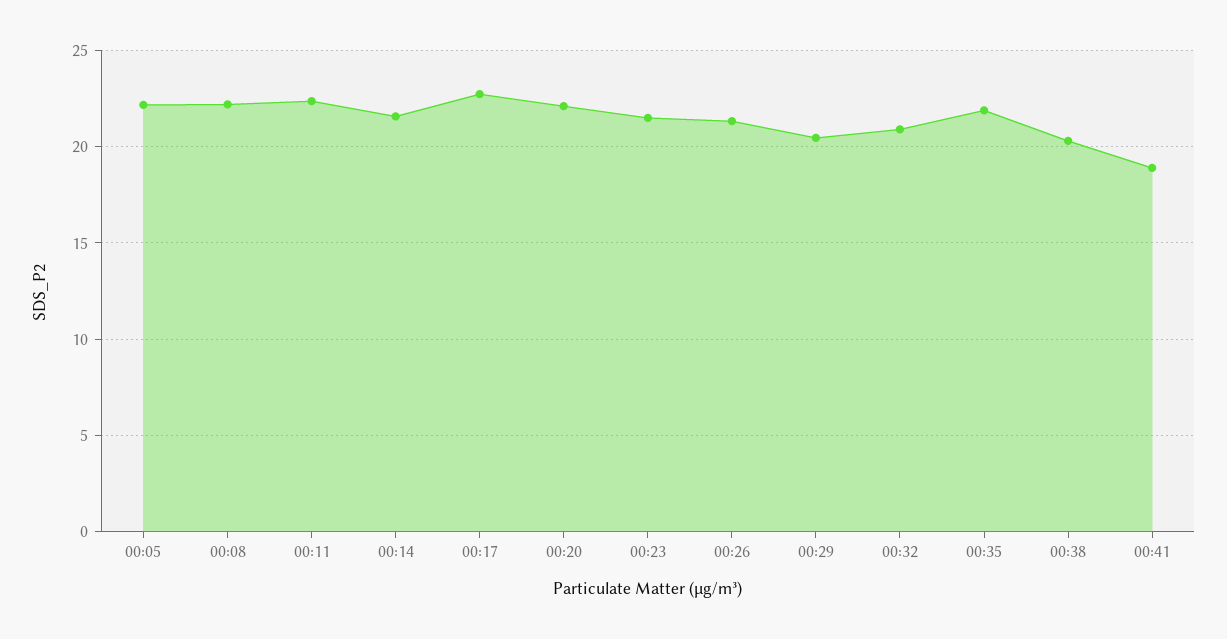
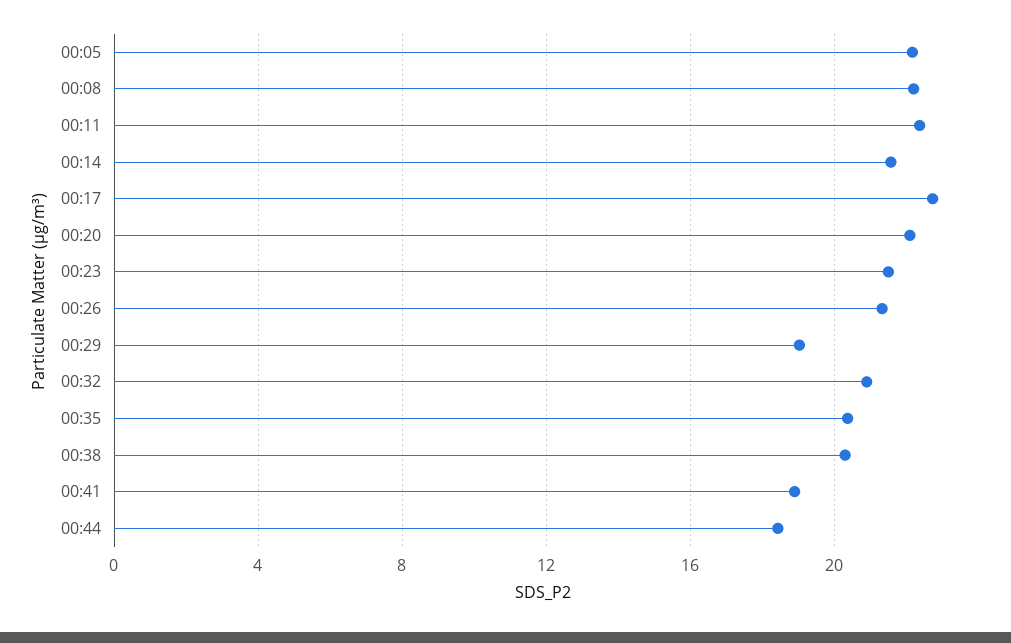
00:29: 20.5 -> 19
00:35: 22 -> 20.5
00:44: none -> 18.5

